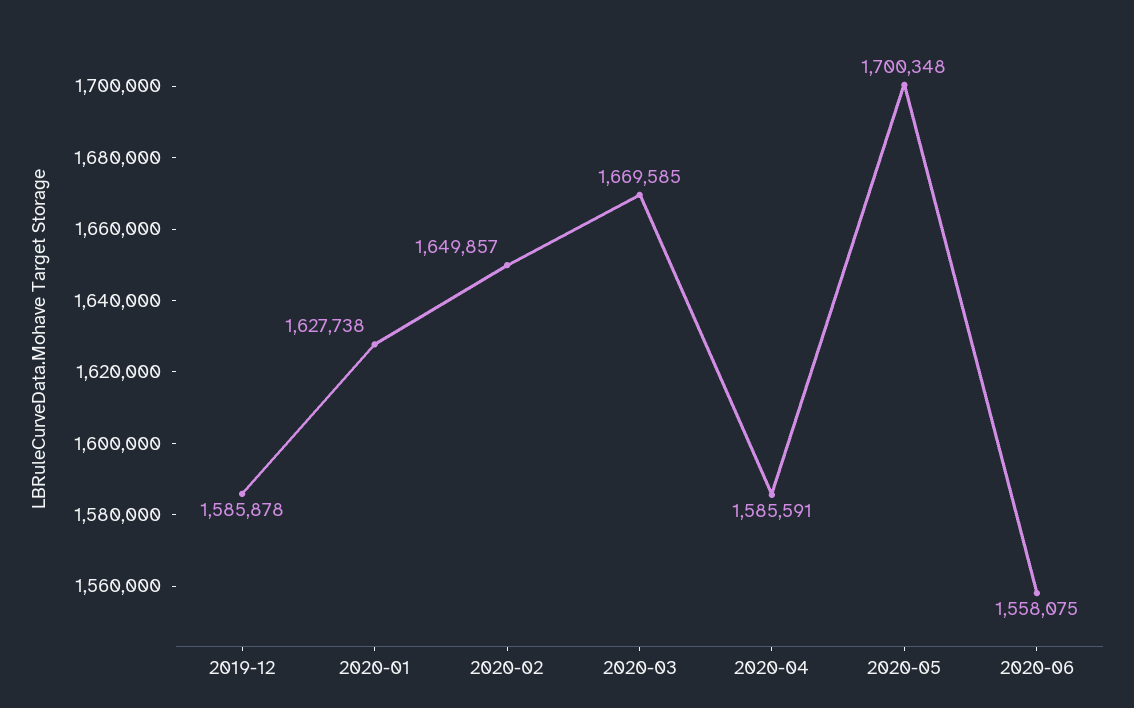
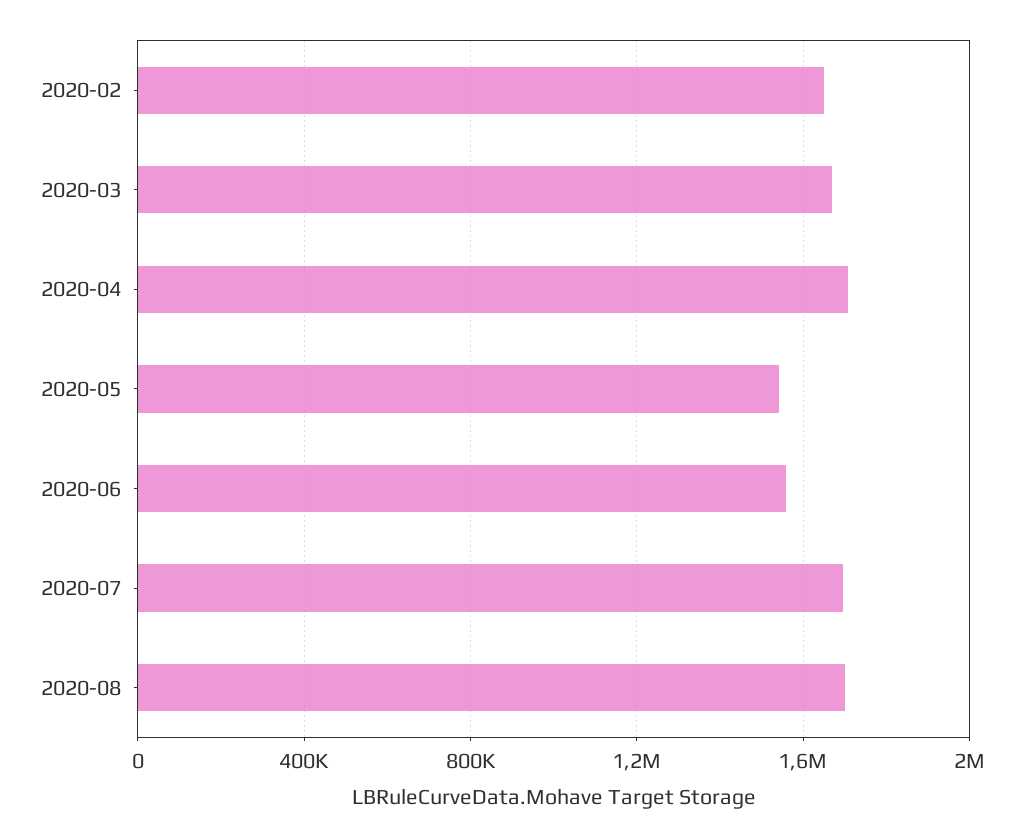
2019-12: 1585878 -> none
2020-01: 1627738 -> none
2020-04: 1585591 -> 1700000
2020-05: 1700348 -> 1550000
2020-07: none -> 1700000
2020-08: none -> 1700000

